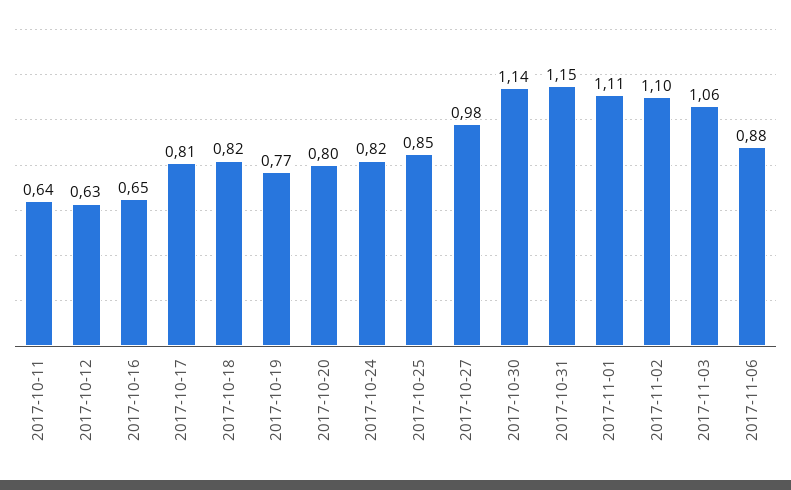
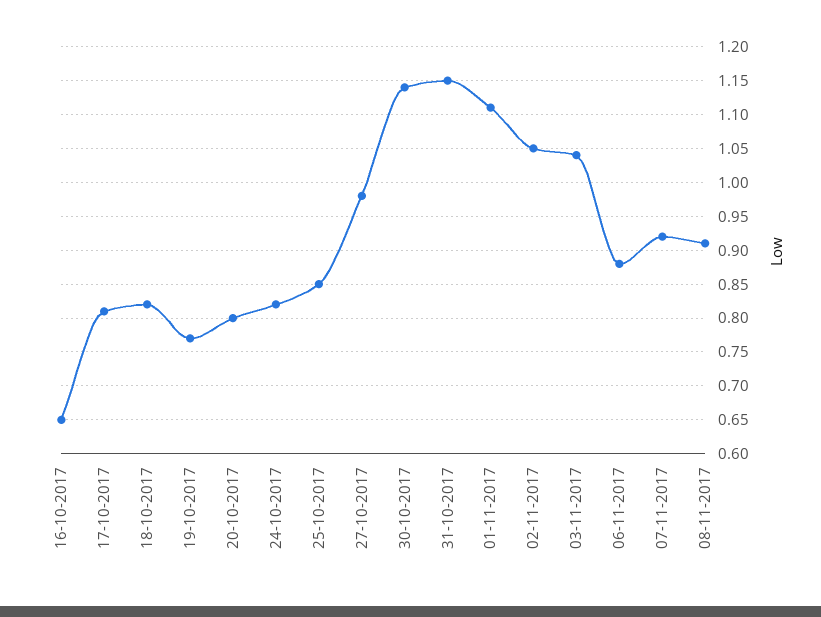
2017-10-11: 0.64 -> none
2017-10-12: 0.63 -> none
2017-11-02: 1.1 -> 1.05
2017-11-03: 1.06 -> 1.04
07-11-2017: none -> 0.92
08-11-2017: none -> 0.91

